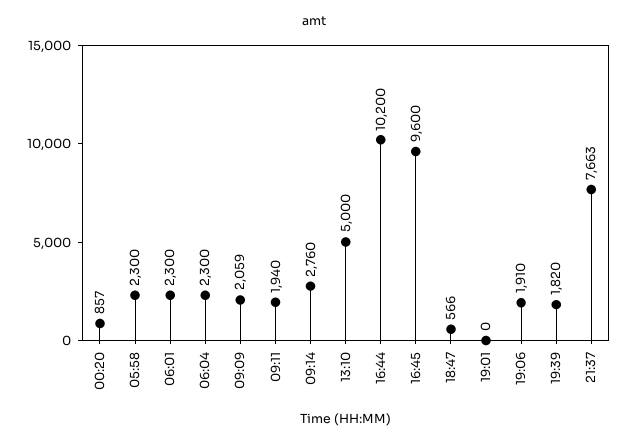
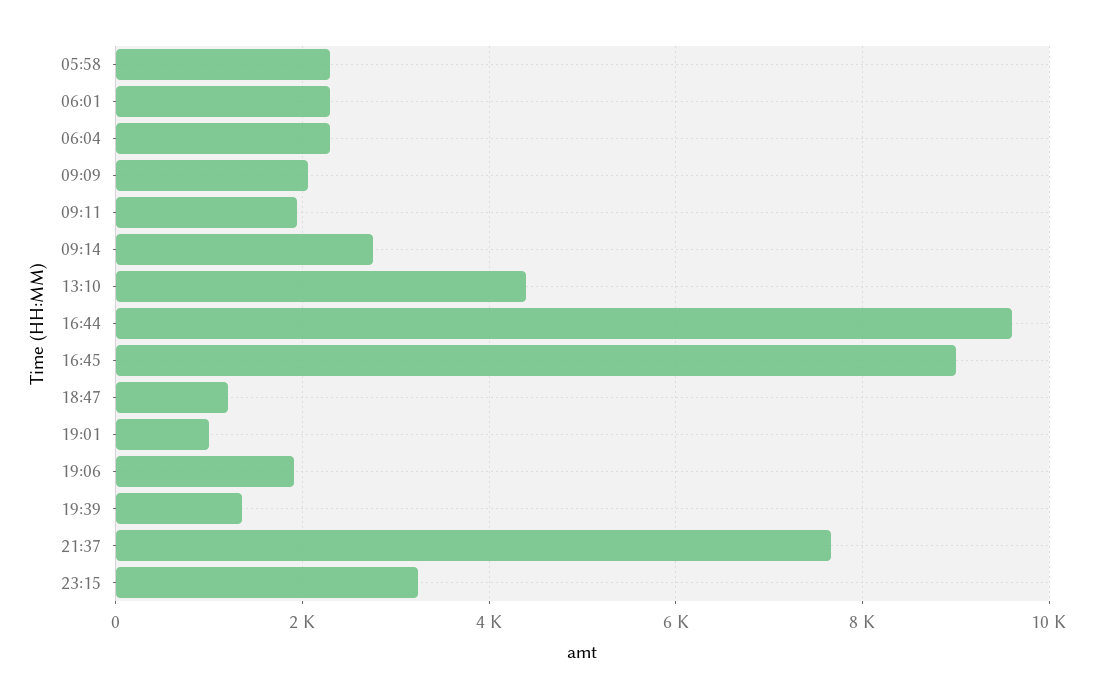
00:20: 857 -> none
13:10: 5000 -> 4400
16:44: 10200 -> 9600
16:45: 9600 -> 9000
18:47: 566 -> 1200
19:01: 0 -> 1000
19:39: 1820 -> 1400
23:15: none -> 3200

